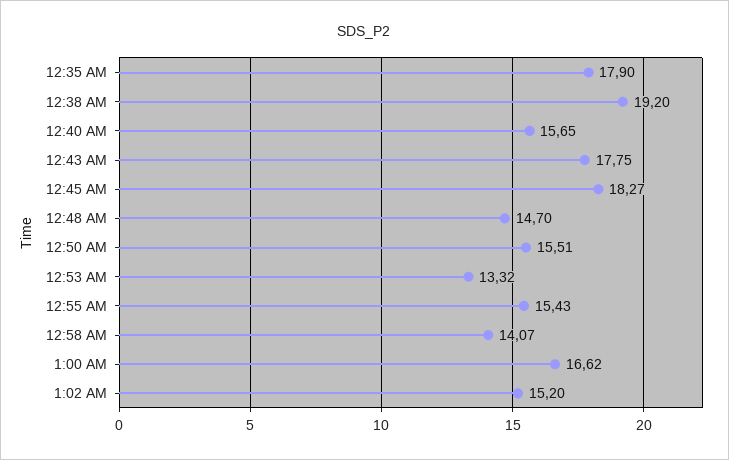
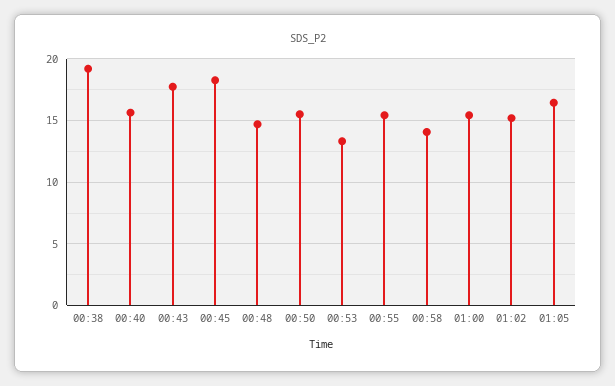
12:35 AM: 17.9 -> none
1:00 AM: 16.62 -> 15.5
01:05: none -> 16.5

